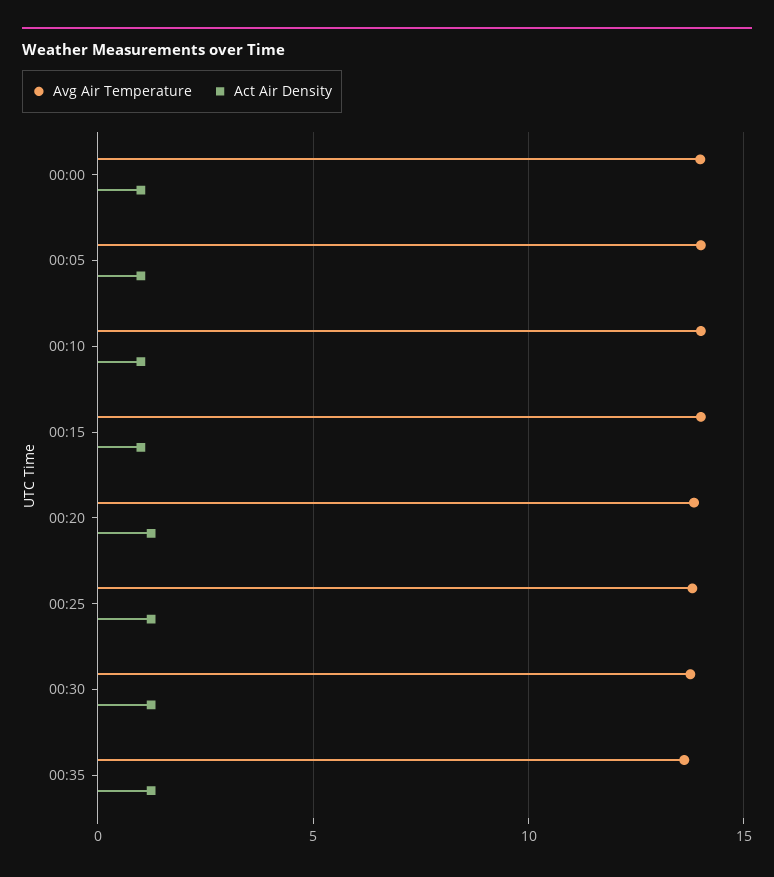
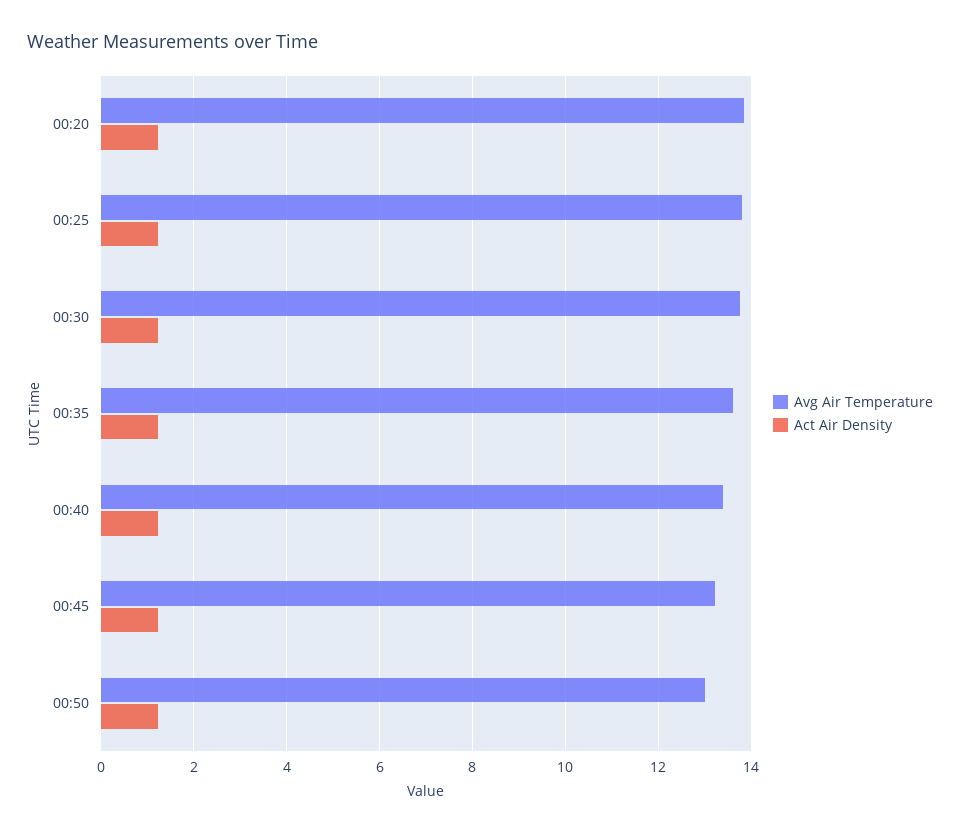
Avg Air Temperature, 00:00: 14 -> none
Act Air Density, 00:00: 1 -> none
Avg Air Temperature, 00:05: 14 -> none
Act Air Density, 00:05: 1 -> none
Avg Air Temperature, 00:10: 14 -> none
Act Air Density, 00:10: 1 -> none
Avg Air Temperature, 00:15: 14 -> none
Act Air Density, 00:15: 1 -> none
Avg Air Temperature, 00:40: none -> 13.4
Act Air Density, 00:40: none -> 1.2
Avg Air Temperature, 00:45: none -> 13.2
Act Air Density, 00:45: none -> 1.2
Avg Air Temperature, 00:50: none -> 13
Act Air Density, 00:50: none -> 1.2

